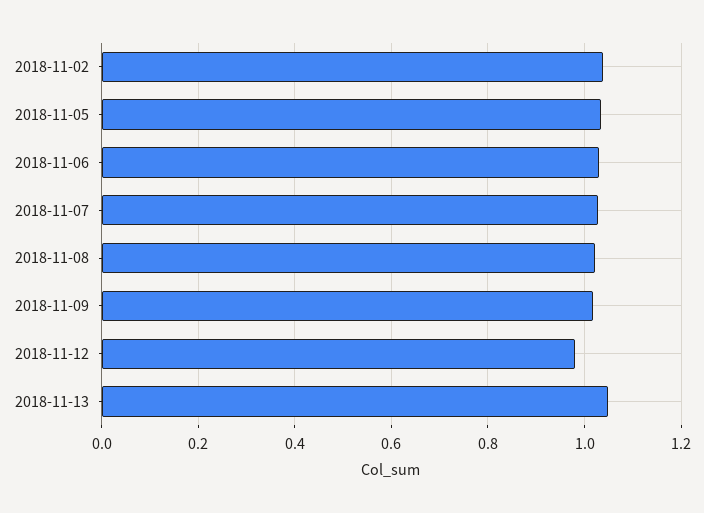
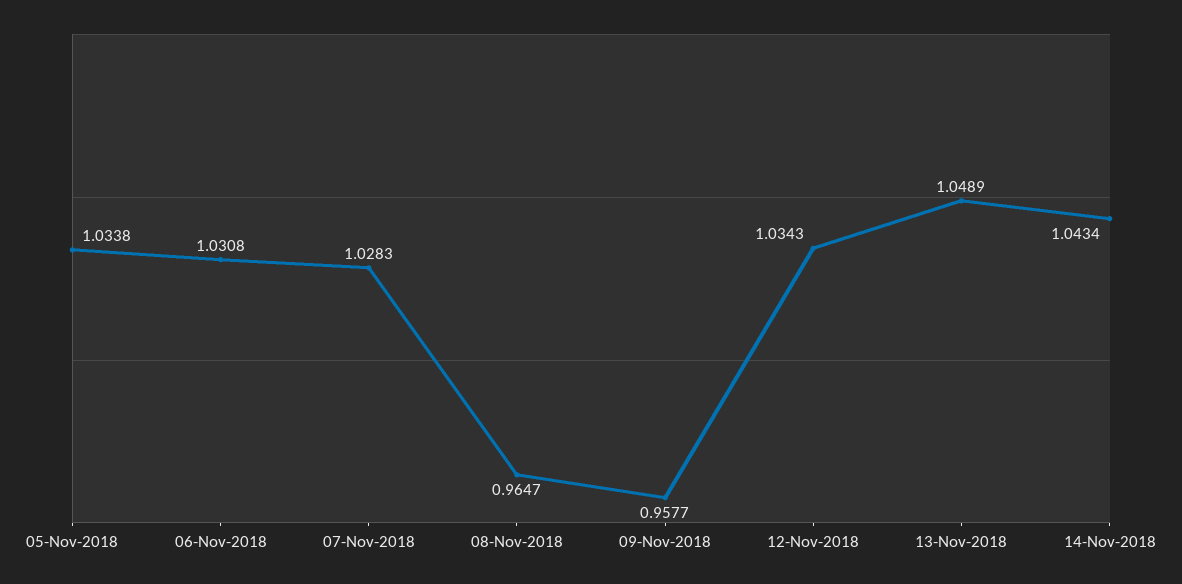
2018-11-02: 1.04 -> none
2018-11-08: 1.02 -> 0.9647
2018-11-09: 1.02 -> 0.9577
2018-11-12: 0.98 -> 1.0343
14-Nov-2018: none -> 1.0434

